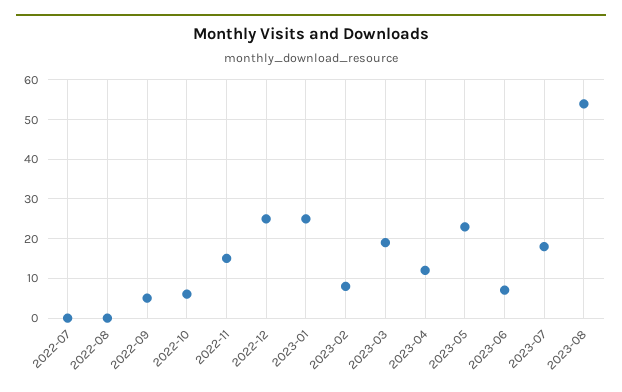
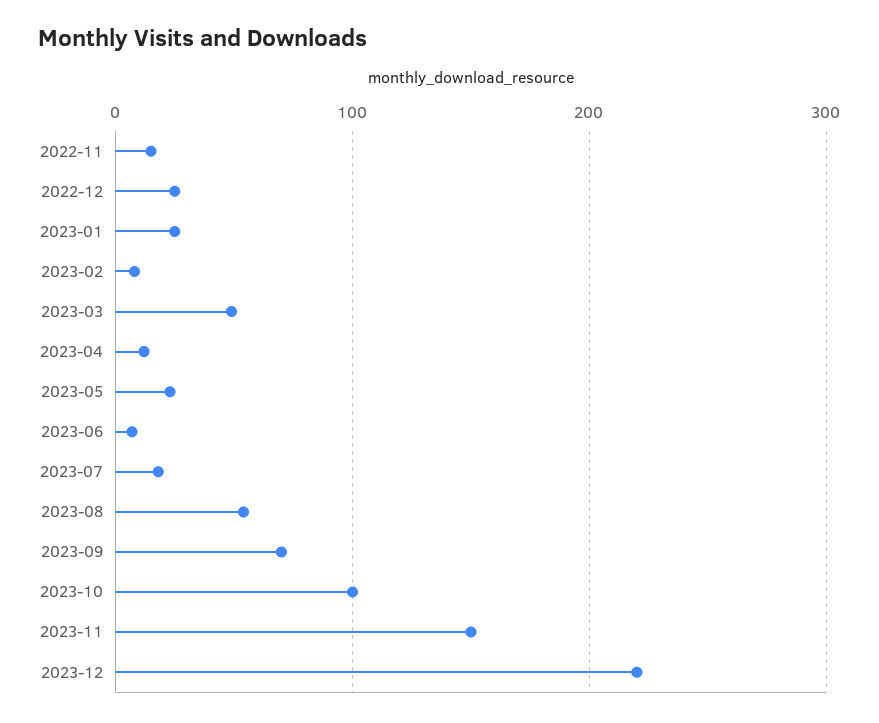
2022-07: 0 -> none
2022-08: 0 -> none
2022-09: 5 -> none
2022-10: 5 -> none
2023-03: 20 -> 50
2023-09: none -> 70
2023-10: none -> 100
2023-11: none -> 150
2023-12: none -> 220

